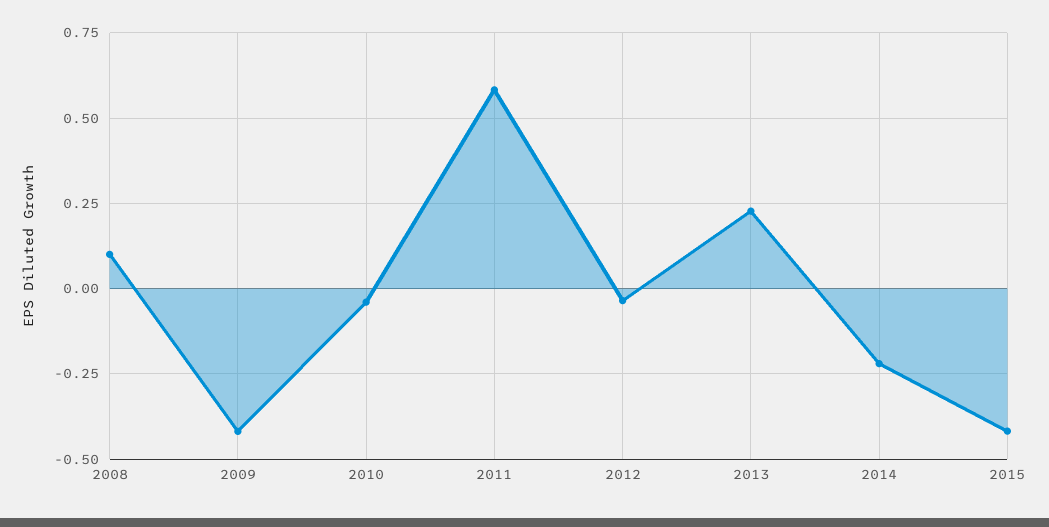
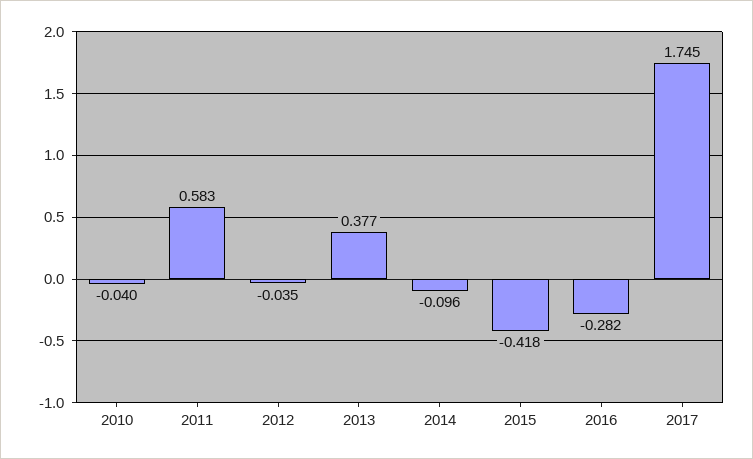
2008: 0.1 -> none
2009: -0.425 -> none
2013: 0.225 -> 0.377
2014: -0.225 -> -0.096
2016: none -> -0.282
2017: none -> 1.745

